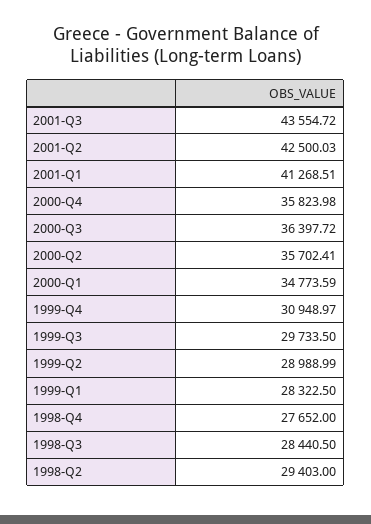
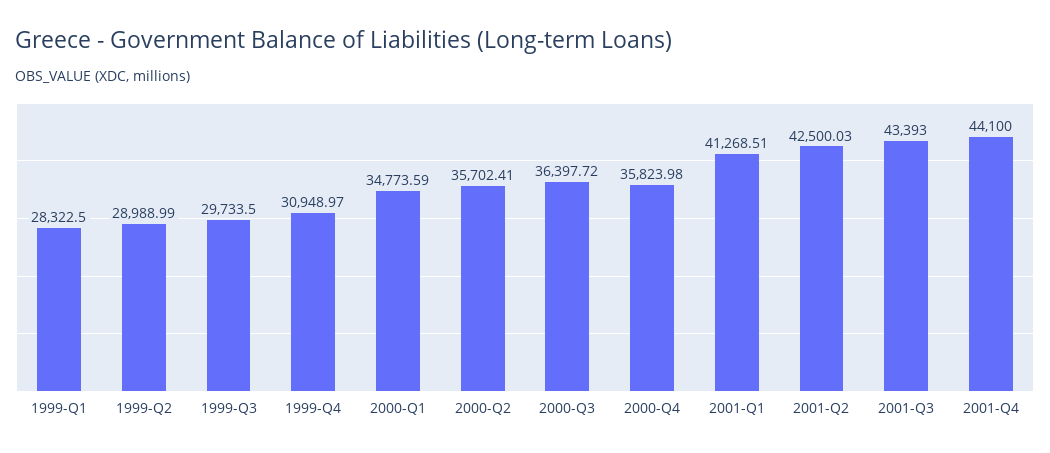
2001-Q3: 43554.72 -> 43393
1998-Q4: 27652 -> none
1998-Q3: 28440.5 -> none
1998-Q2: 29403 -> none
2001-Q4: none -> 44100

